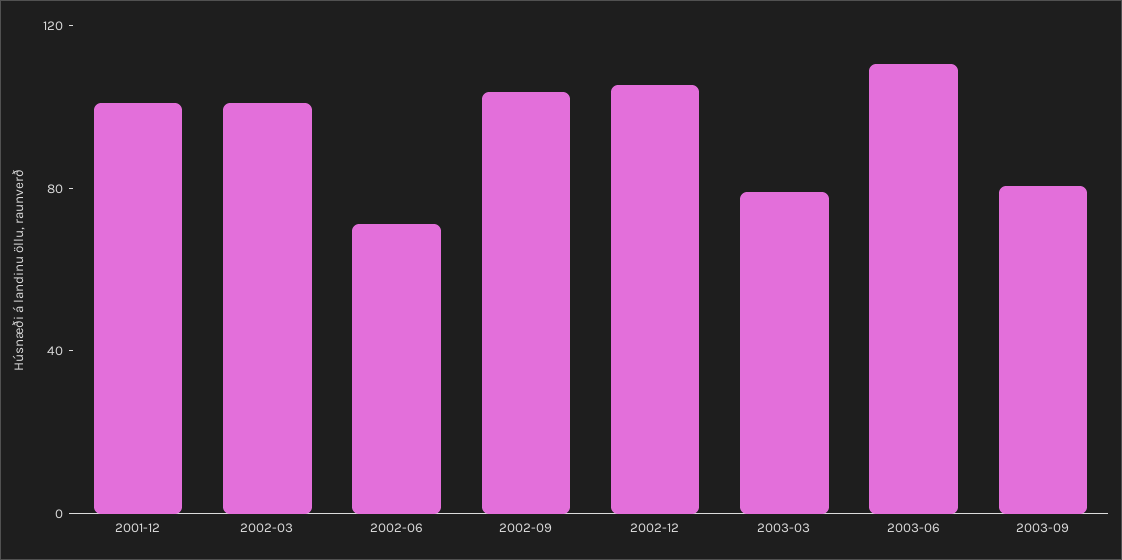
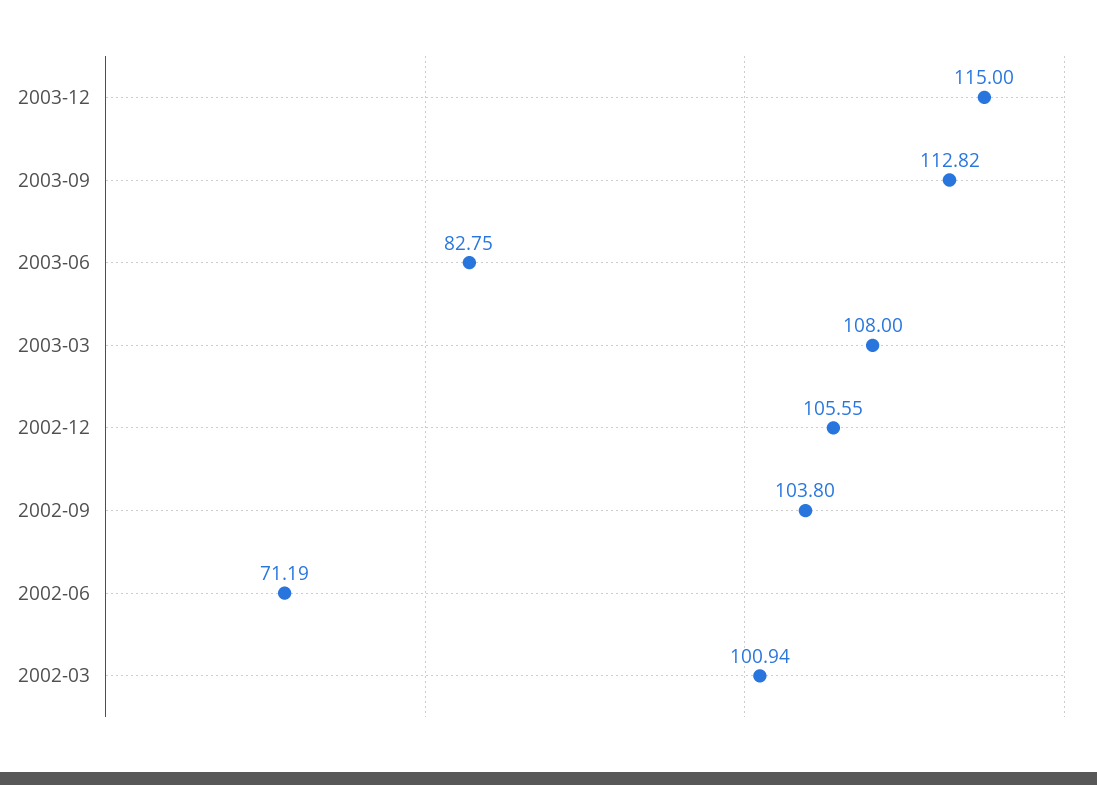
2001-12: 100 -> none
2003-03: 80 -> 108
2003-06: 110 -> 82.75
2003-09: 80 -> 112.82
2003-12: none -> 115

